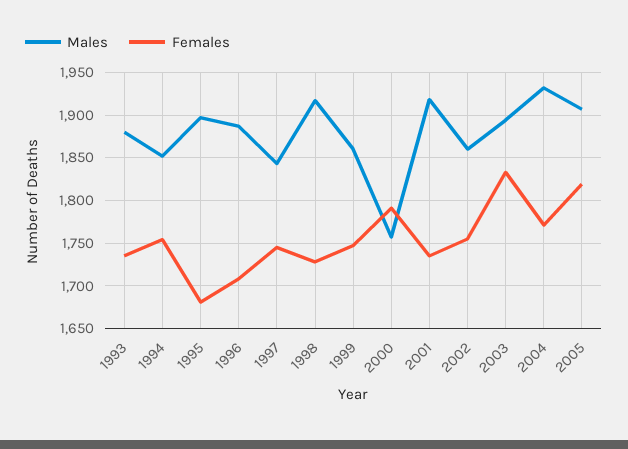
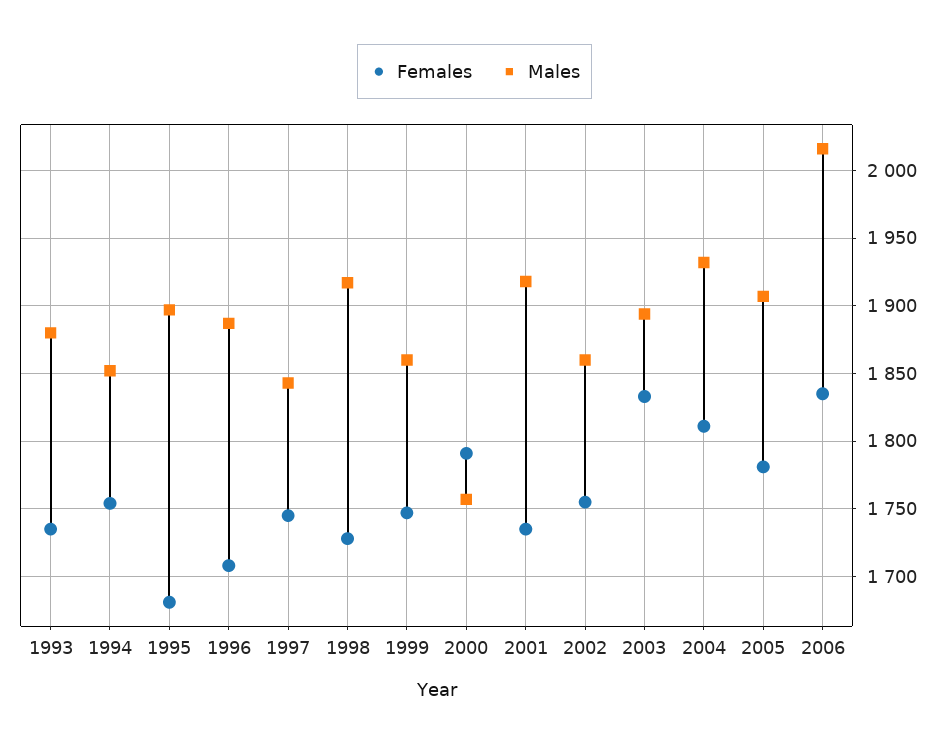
Females, 2004: 1770 -> 1810
Females, 2005: 1820 -> 1780
Females, 2006: none -> 1835
Males, 2006: none -> 2015

